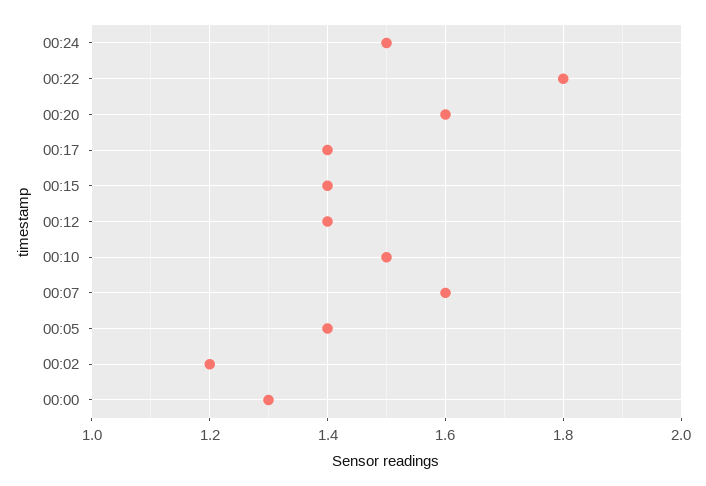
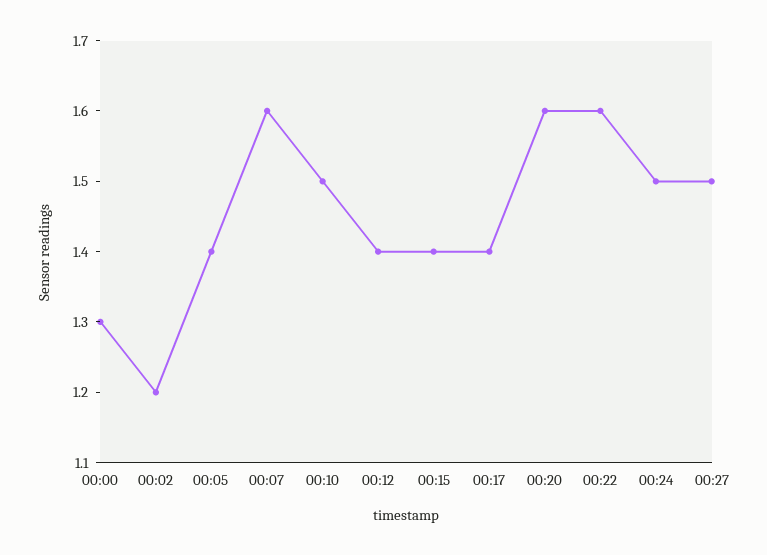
00:22: 1.8 -> 1.6
00:27: none -> 1.5

